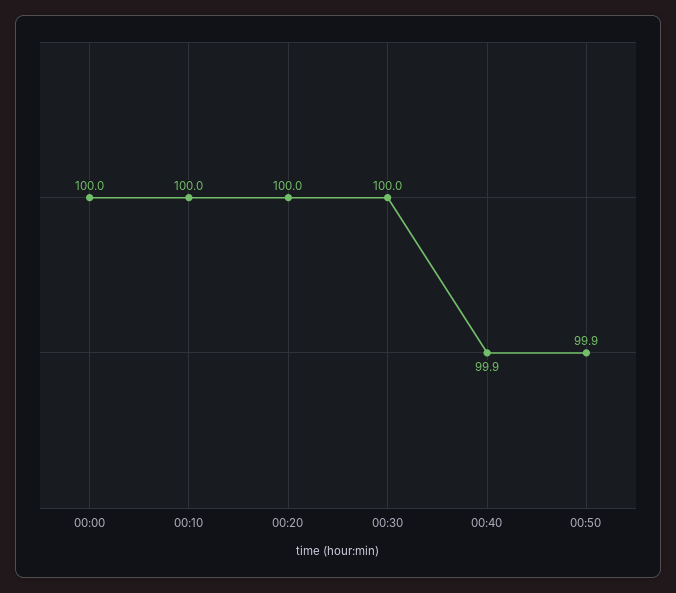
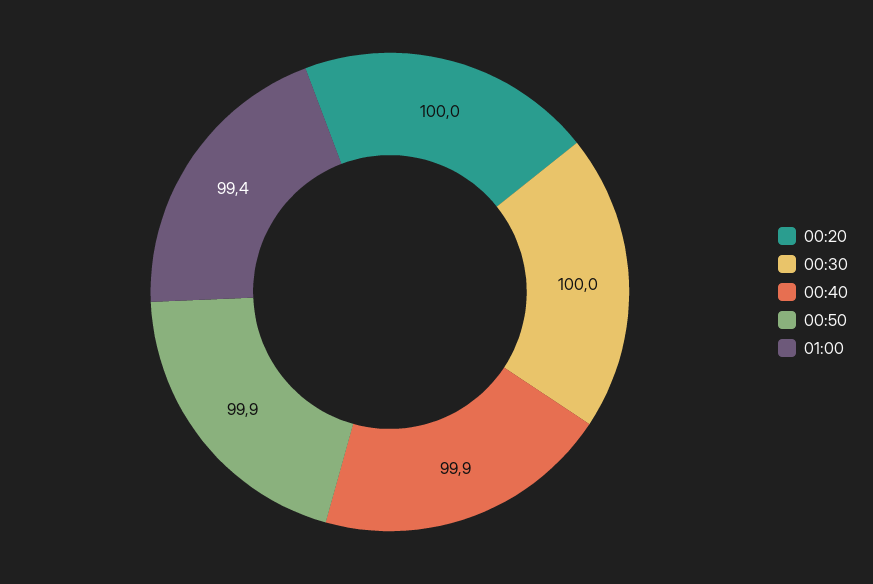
00:00: 100 -> none
00:10: 100 -> none
01:00: none -> 99.4

